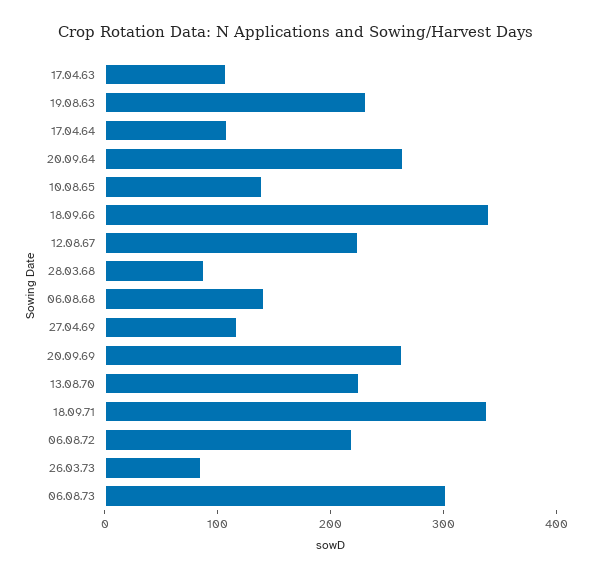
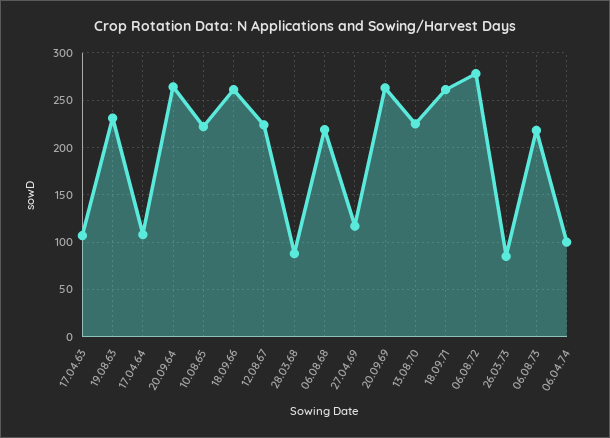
10.08.65: 140 -> 220
18.09.66: 340 -> 260
06.08.68: 140 -> 220
18.09.71: 340 -> 260
06.08.72: 220 -> 280
06.08.73: 300 -> 220
06.04.74: none -> 100

